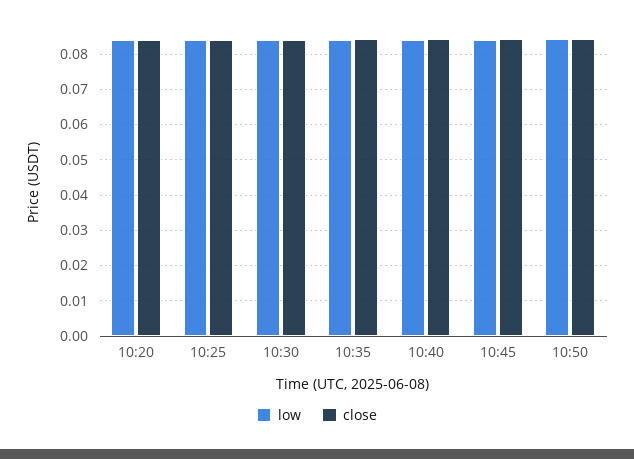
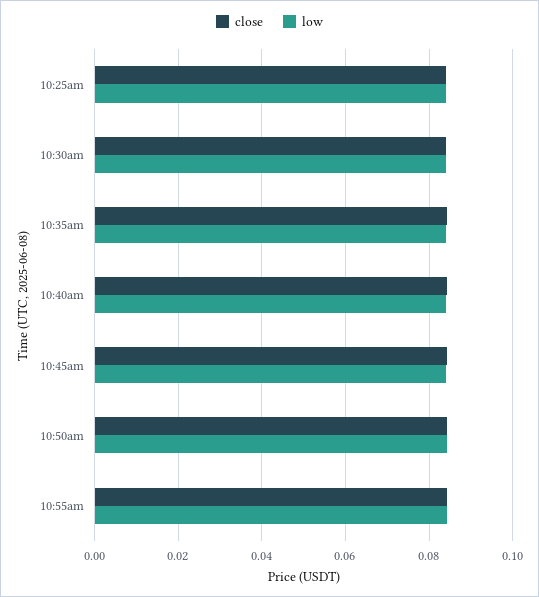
low, 10:20: 0.084 -> none
close, 10:20: 0.084 -> none
close, 10:55am: none -> 0.084
low, 10:55am: none -> 0.084

